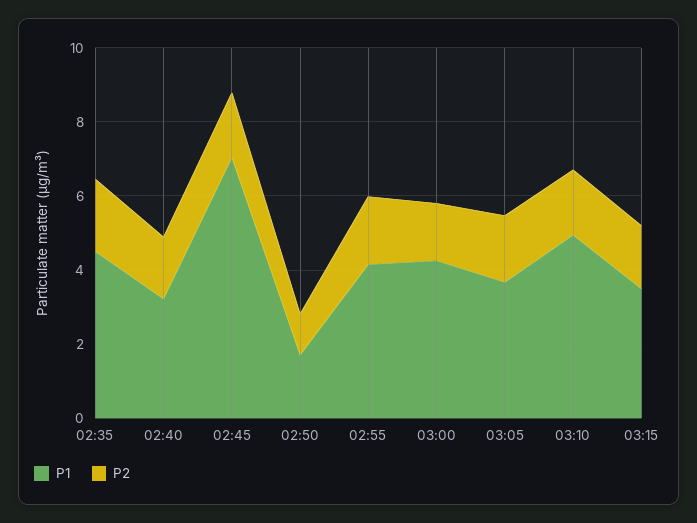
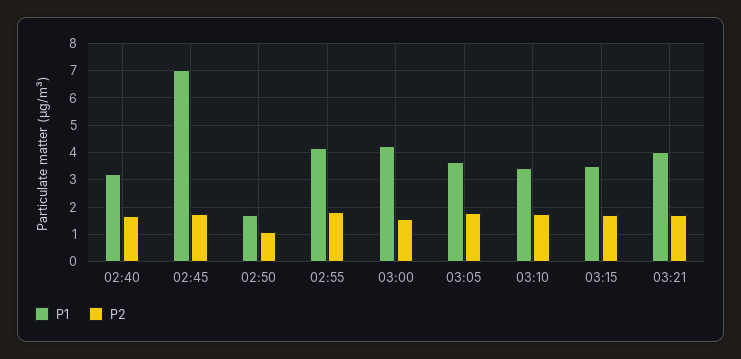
P1, 02:35: 4.5 -> none
P2, 02:35: 2 -> none
P1, 03:10: 5 -> 3.5
P1, 03:21: none -> 4
P2, 03:21: none -> 1.75

